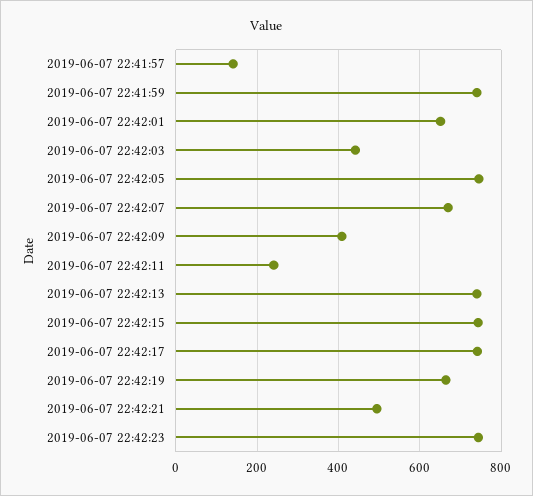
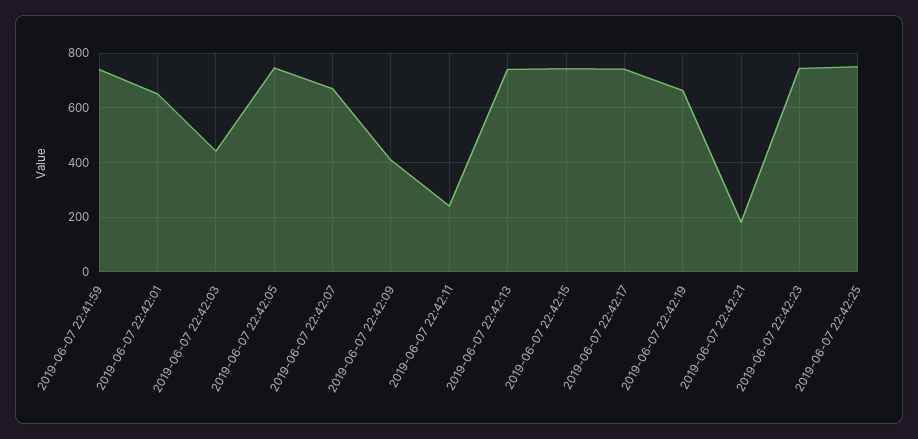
2019-06-07 22:41:57: 140 -> none
2019-06-07 22:42:21: 500 -> 175
2019-06-07 22:42:25: none -> 750

